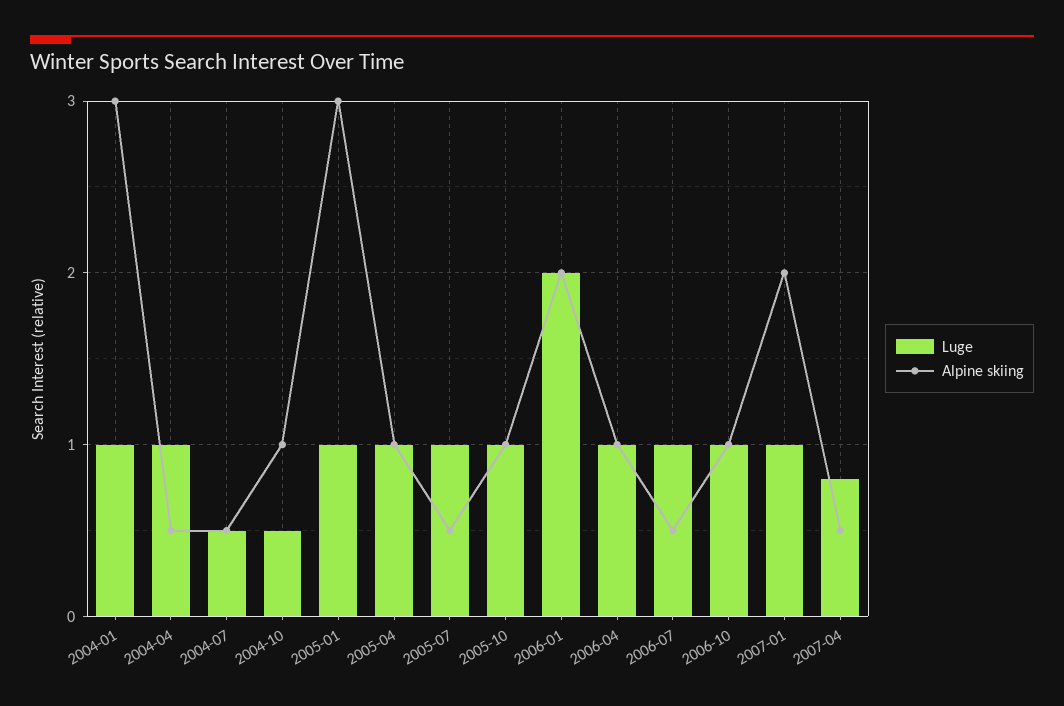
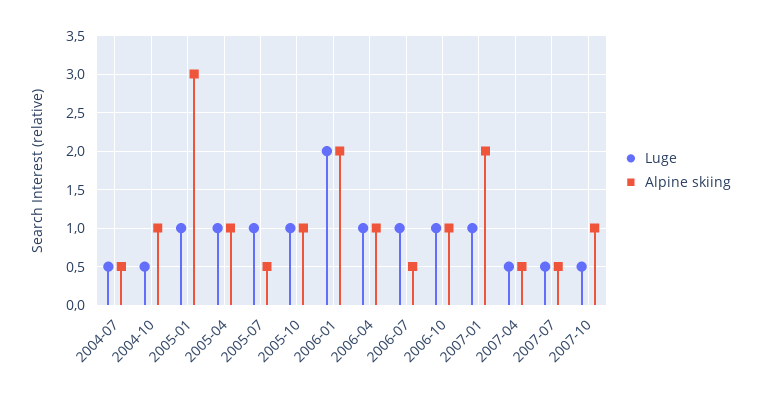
Luge, 2004-01: 1 -> none
Alpine skiing, 2004-01: 3 -> none
Luge, 2004-04: 1 -> none
Alpine skiing, 2004-04: 0.5 -> none
Luge, 2007-04: 0.8 -> 0.5
Luge, 2007-07: none -> 0.5
Alpine skiing, 2007-07: none -> 0.5
Luge, 2007-10: none -> 0.5
Alpine skiing, 2007-10: none -> 1

